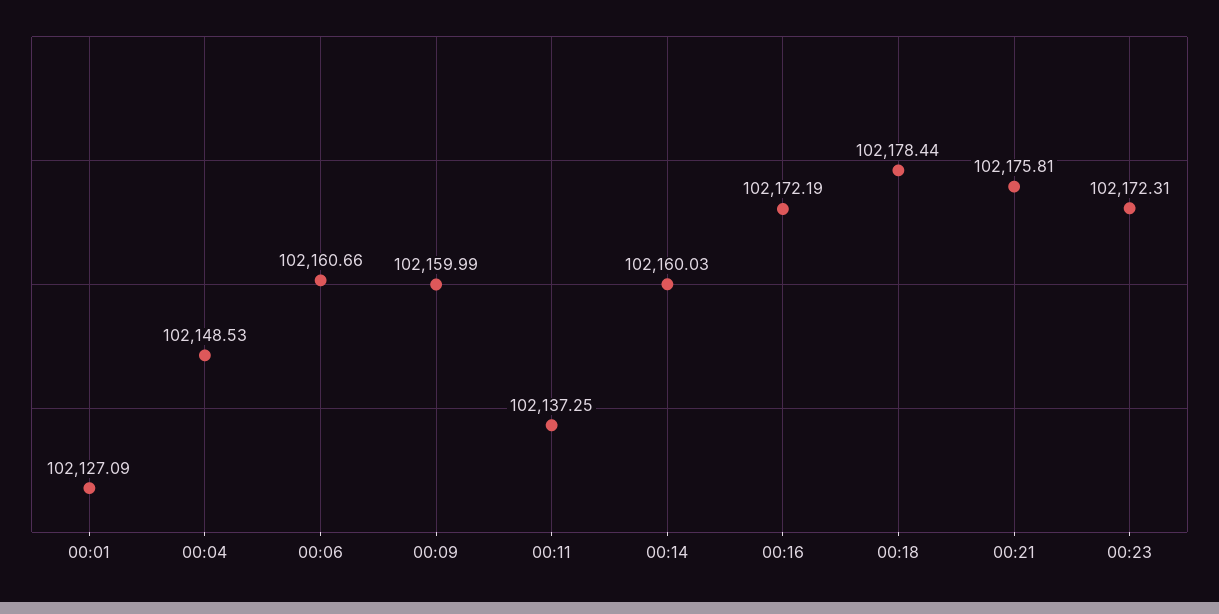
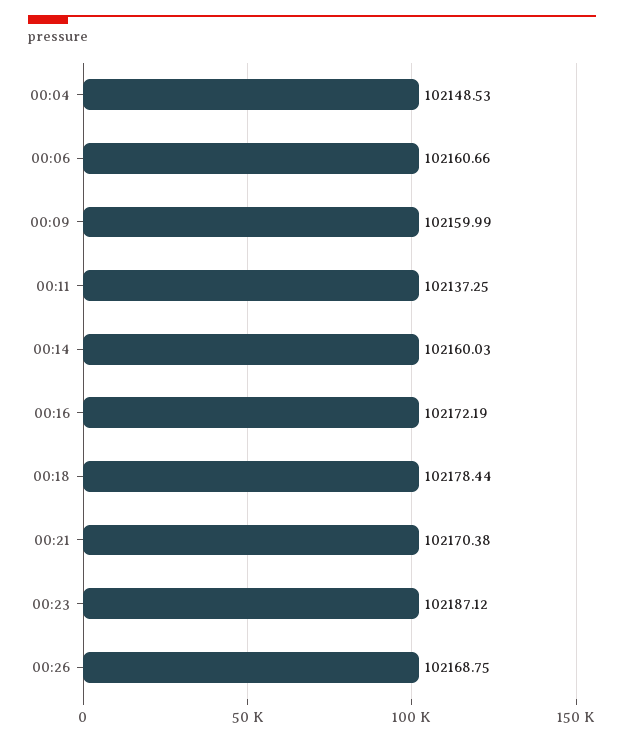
00:01: 102127.09 -> none
00:21: 102175.81 -> 102170.38
00:23: 102172.31 -> 102187.12
00:26: none -> 102168.75

